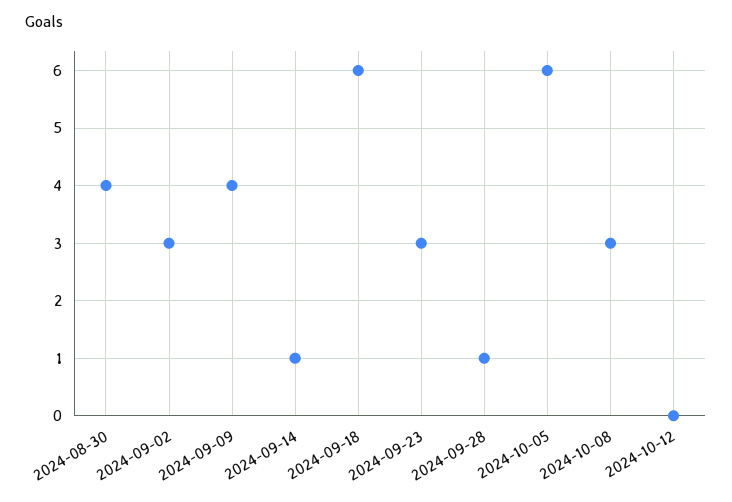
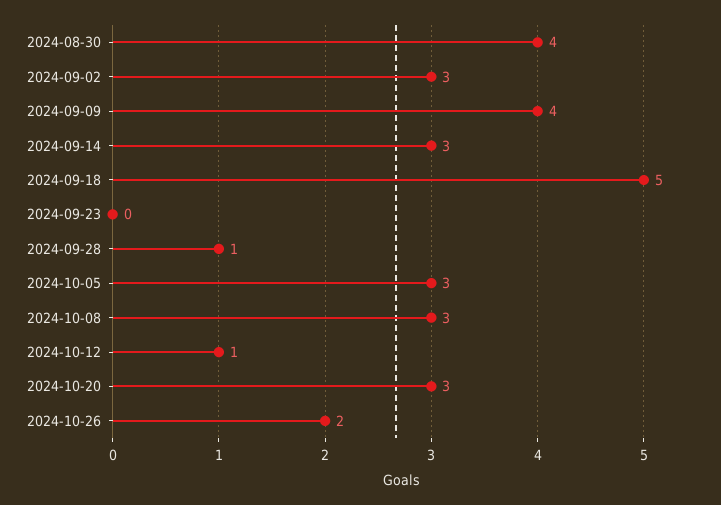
2024-09-14: 1 -> 3
2024-09-18: 6 -> 5
2024-09-23: 3 -> 0
2024-10-05: 6 -> 3
2024-10-12: 0 -> 1
2024-10-20: none -> 3
2024-10-26: none -> 2

